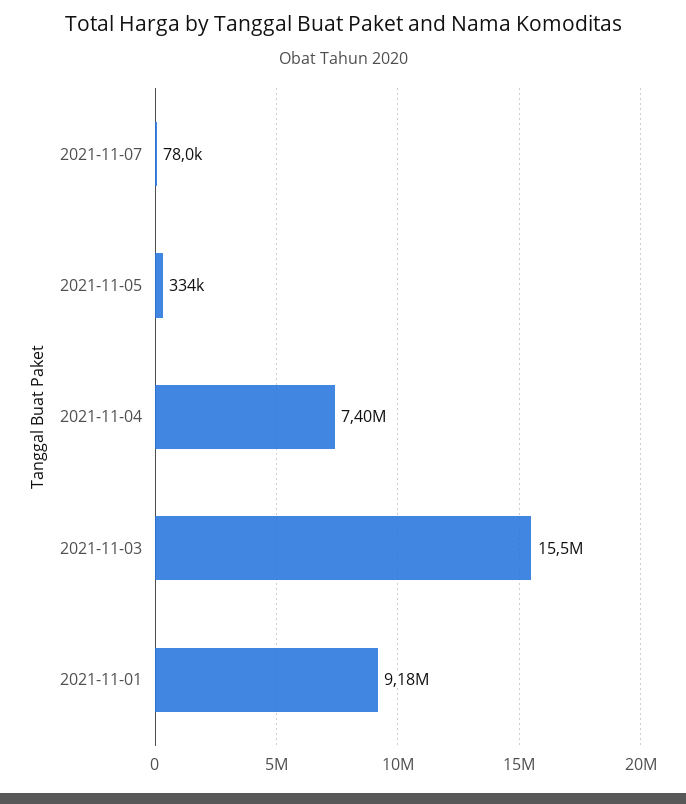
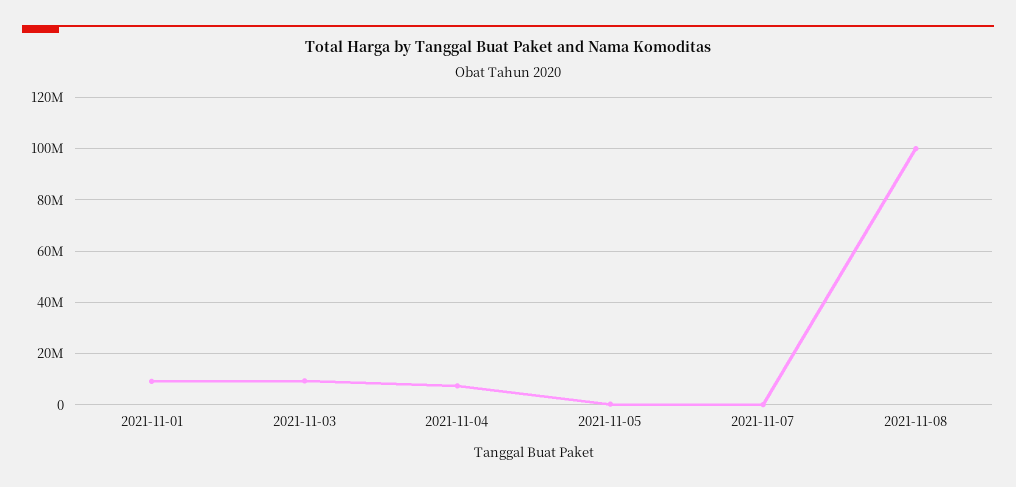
2021-11-03: 15500000 -> 10000000
2021-11-08: none -> 100000000

